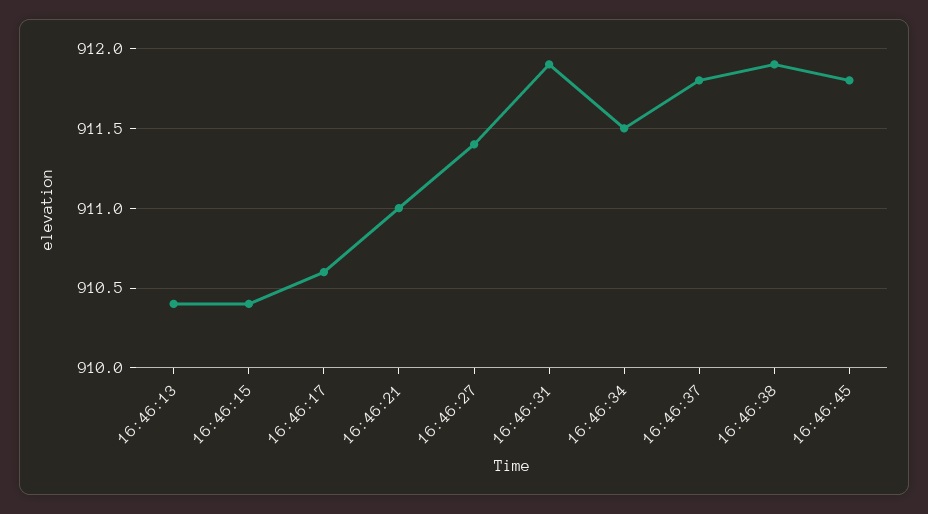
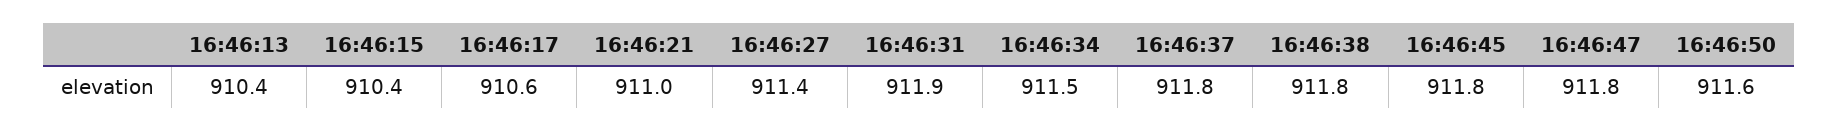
16:46:38: 911.9 -> 911.8
16:46:47: none -> 911.8
16:46:50: none -> 911.6

